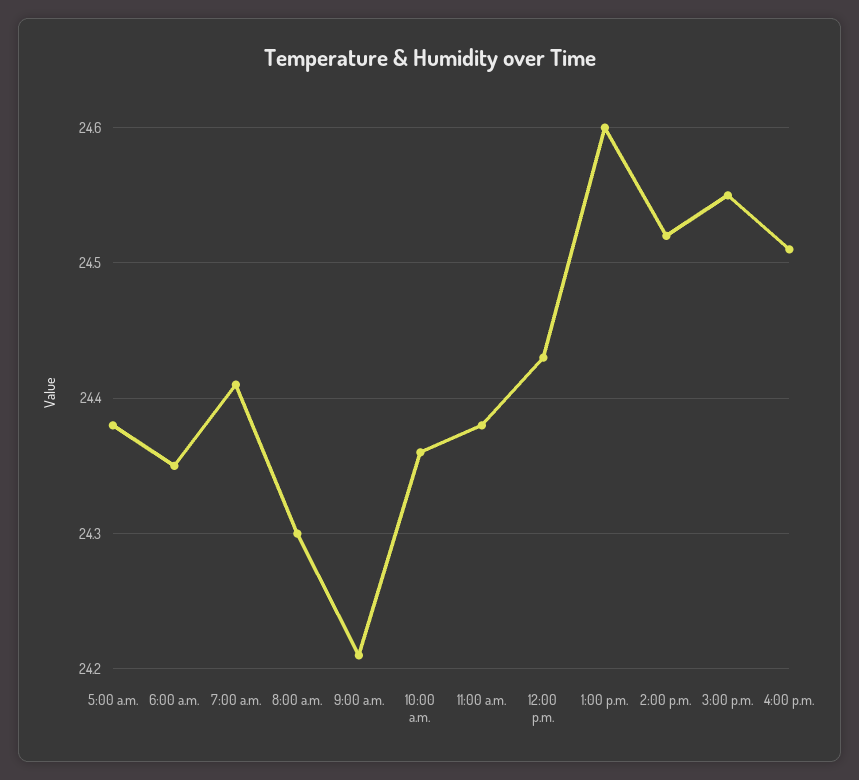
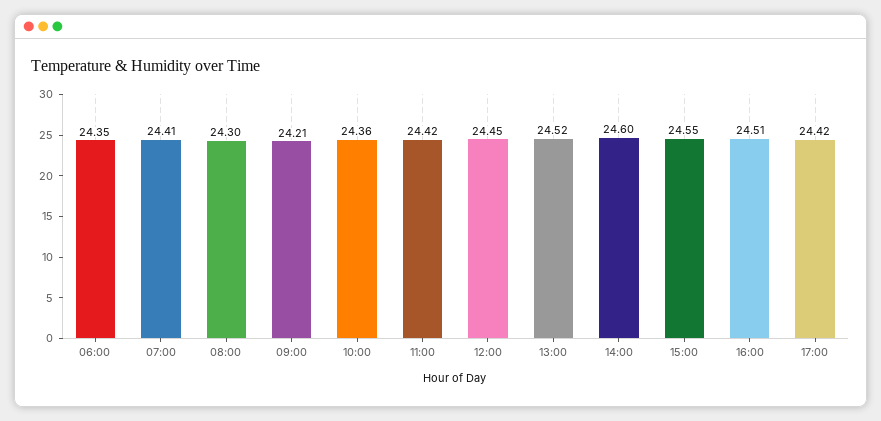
5:00 a.m.: 24.38 -> none
11:00 a.m.: 24.38 -> 24.42
12:00 p.m.: 24.43 -> 24.45
1:00 p.m.: 24.6 -> 24.52
2:00 p.m.: 24.52 -> 24.6
17:00: none -> 24.42

